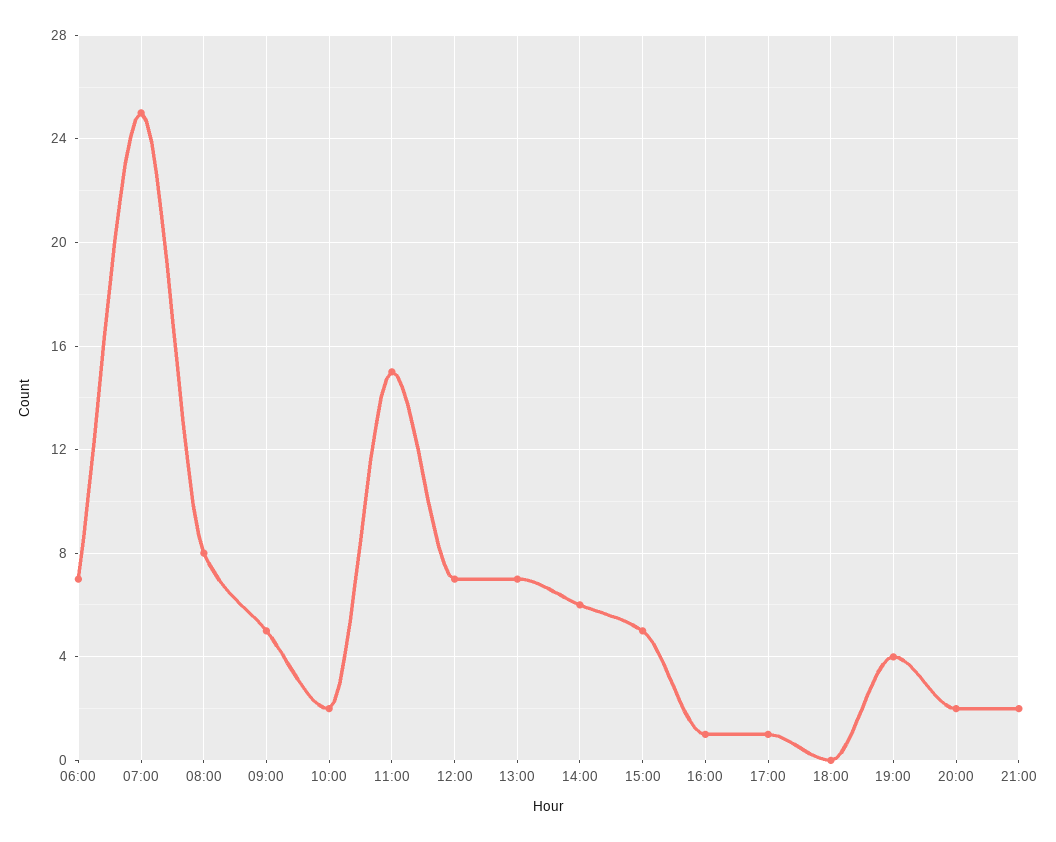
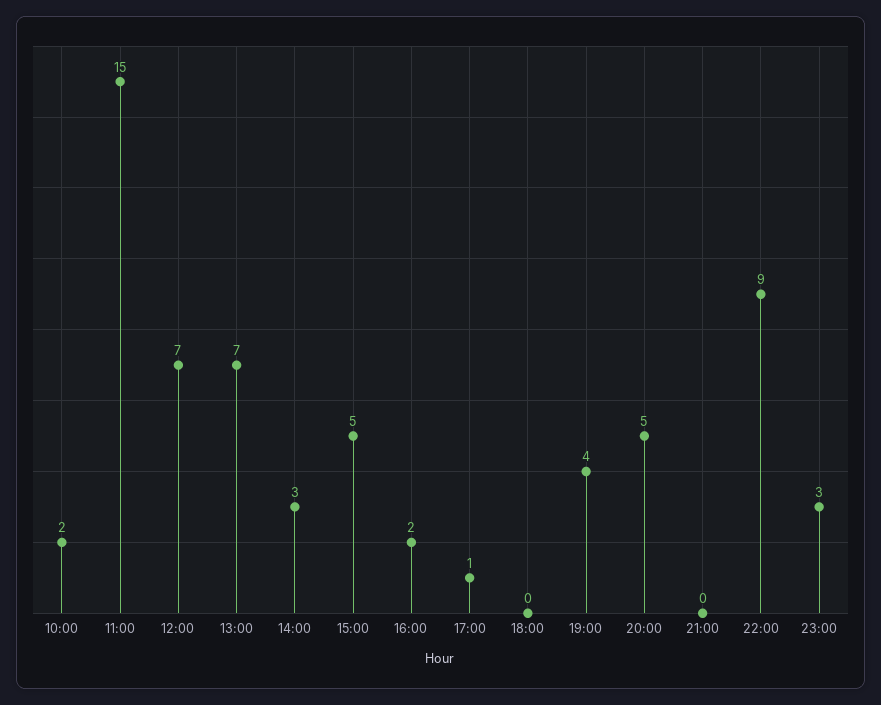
06:00: 7 -> none
07:00: 25 -> none
08:00: 8 -> none
09:00: 5 -> none
14:00: 6 -> 3
16:00: 1 -> 2
20:00: 2 -> 5
21:00: 2 -> 0
22:00: none -> 9
23:00: none -> 3

